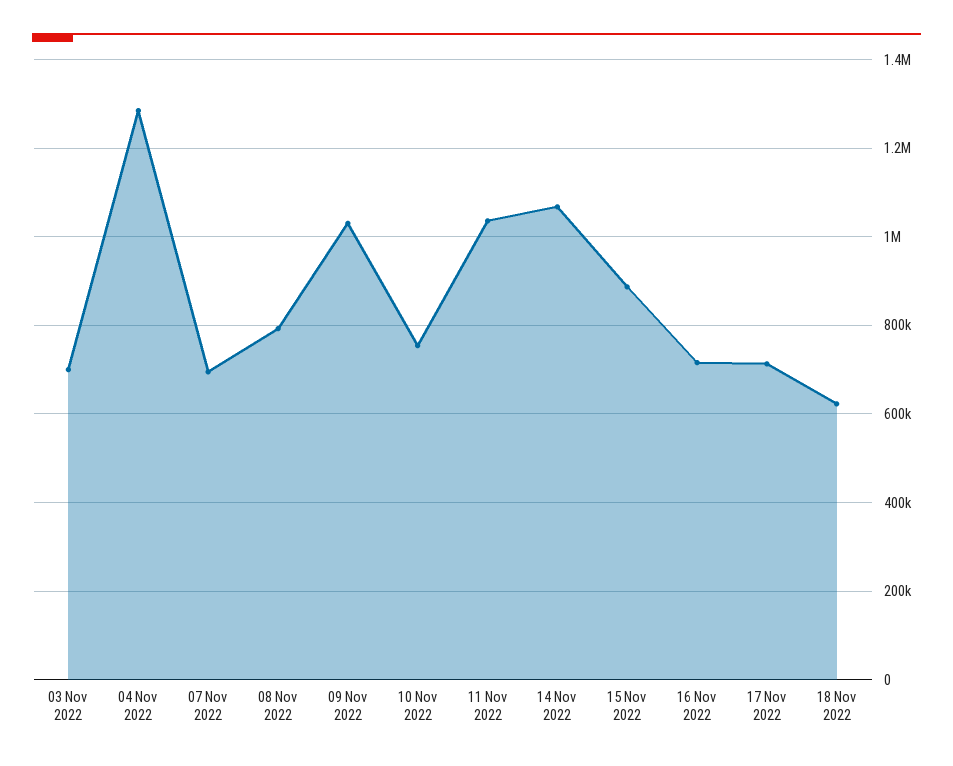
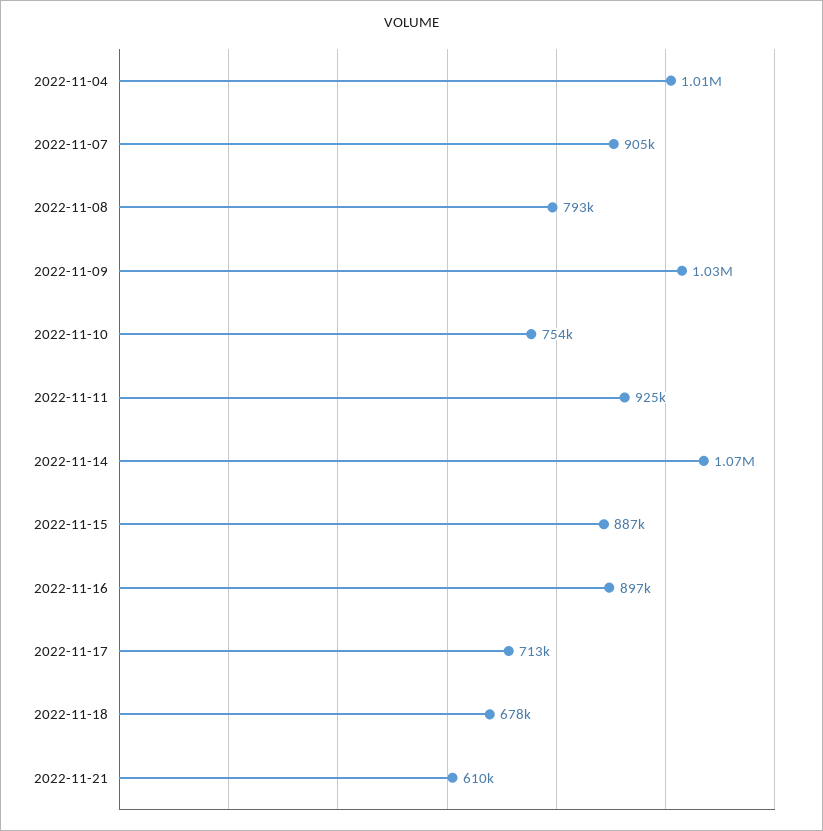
03 Nov 2022: 700000 -> none
04 Nov 2022: 1280000 -> 1010000
07 Nov 2022: 700000 -> 905000
11 Nov 2022: 1040000 -> 925000
16 Nov 2022: 720000 -> 897000
18 Nov 2022: 620000 -> 678000
2022-11-21: none -> 610000

